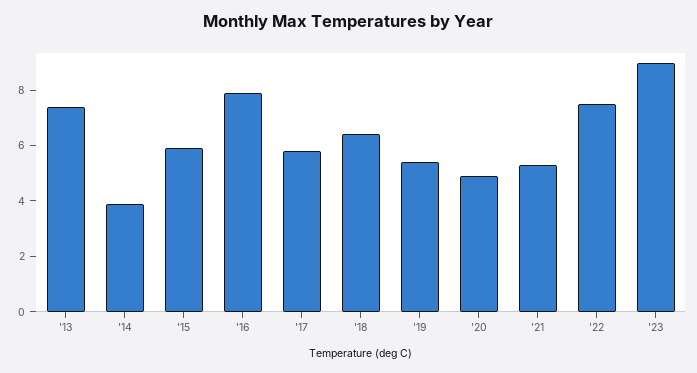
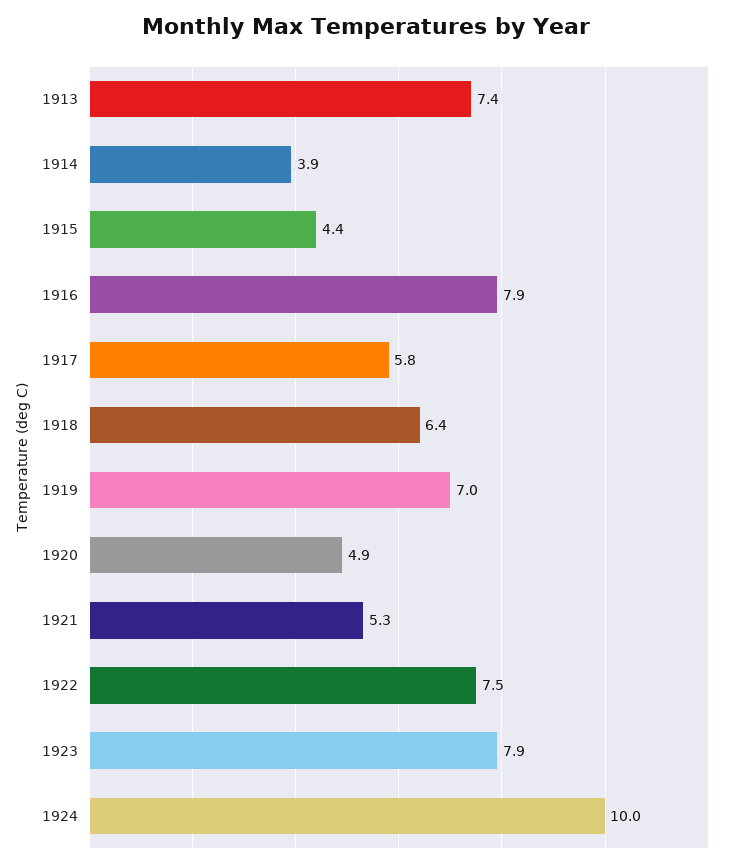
'15: 6 -> 4.4
'19: 5.5 -> 7
'23: 9 -> 7.9
1924: none -> 10

